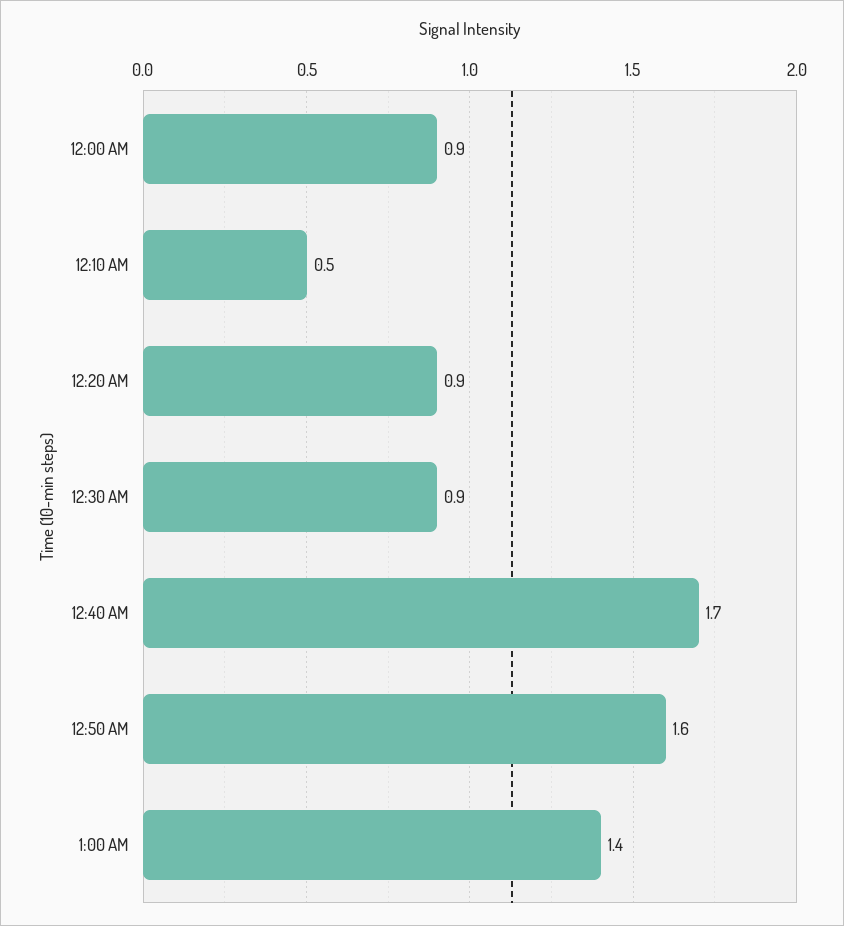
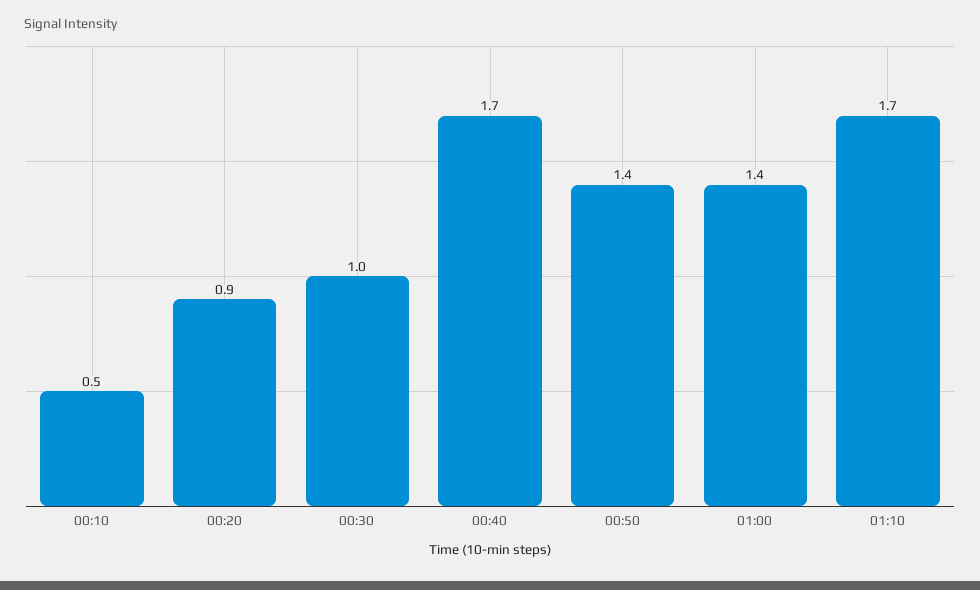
12:00 AM: 0.9 -> none
12:30 AM: 0.9 -> 1
12:50 AM: 1.6 -> 1.4
01:10: none -> 1.7

